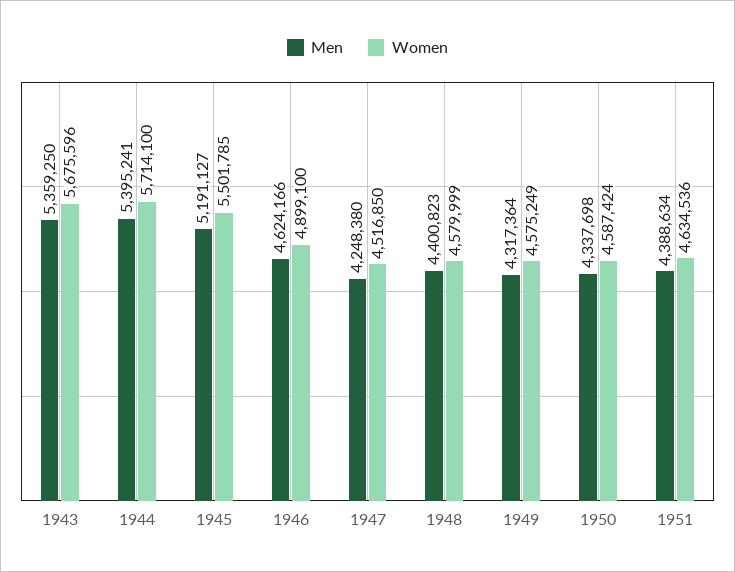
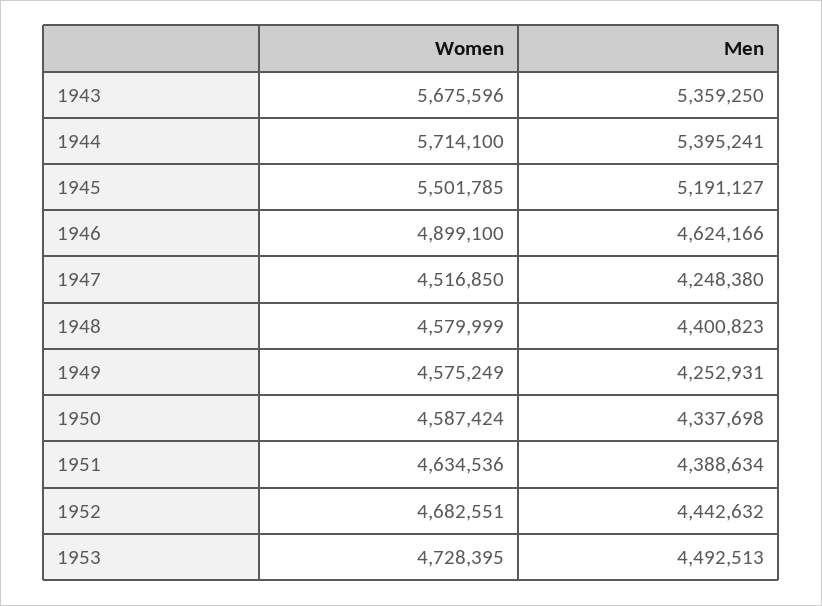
Men, 1949: 4317364 -> 4252931
Women, 1952: none -> 4682551
Men, 1952: none -> 4442632
Women, 1953: none -> 4728395
Men, 1953: none -> 4492513

